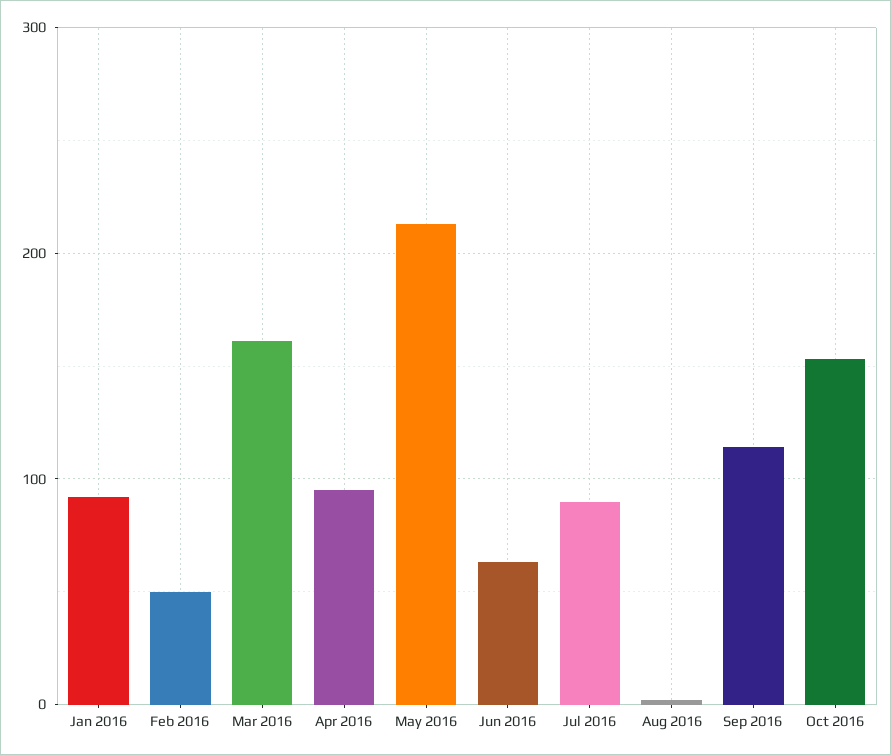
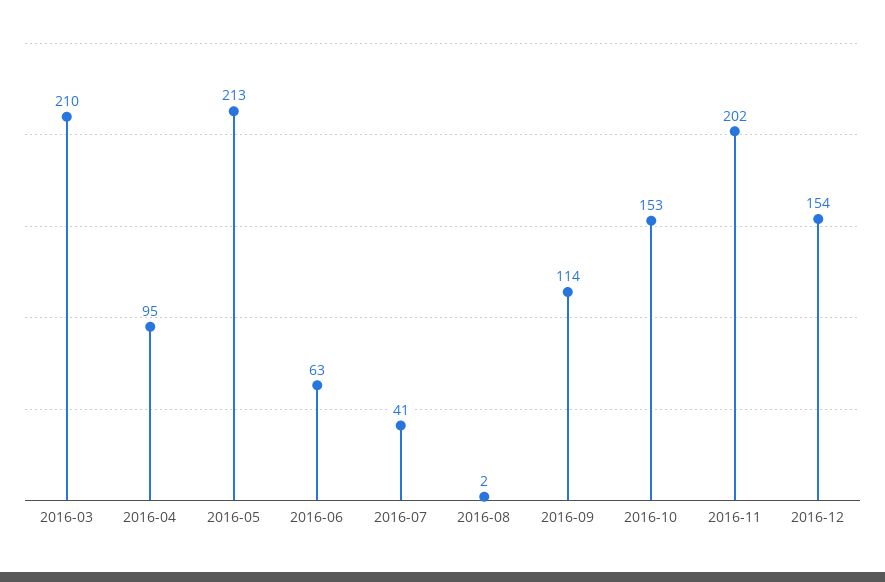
Jan 2016: 90 -> none
Feb 2016: 50 -> none
Mar 2016: 160 -> 210
Jul 2016: 90 -> 41
2016-11: none -> 202
2016-12: none -> 154

